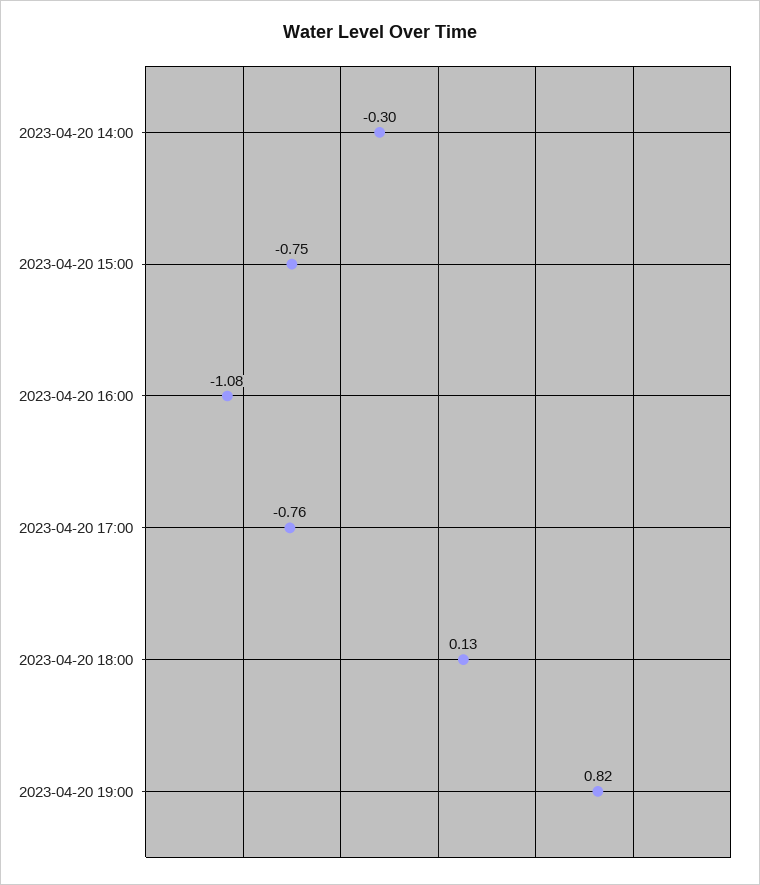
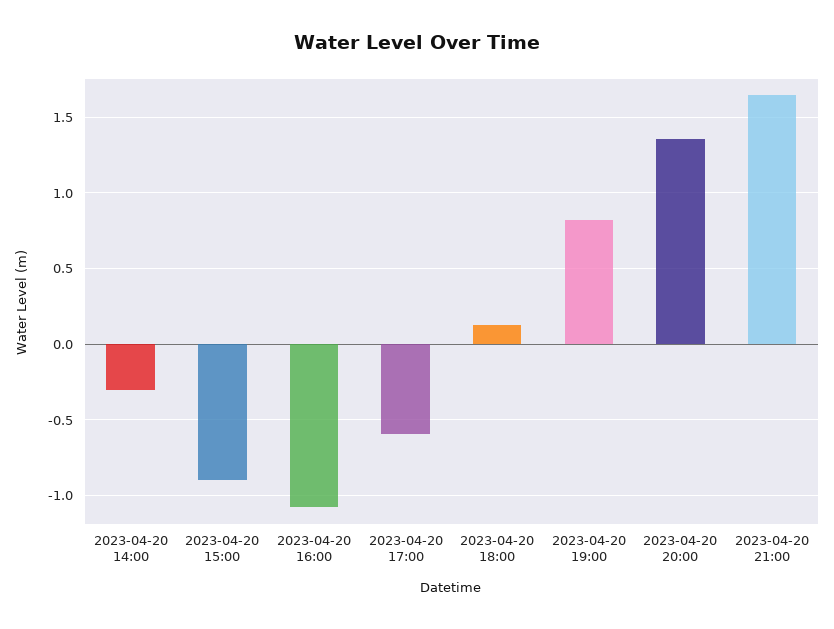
2023-04-20 15:00: -0.75 -> -0.9
2023-04-20 17:00: -0.76 -> -0.6
2023-04-20 20:00: none -> 1.35
2023-04-20 21:00: none -> 1.65

